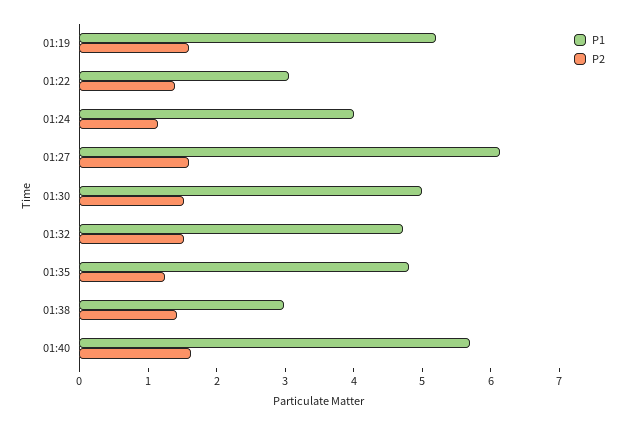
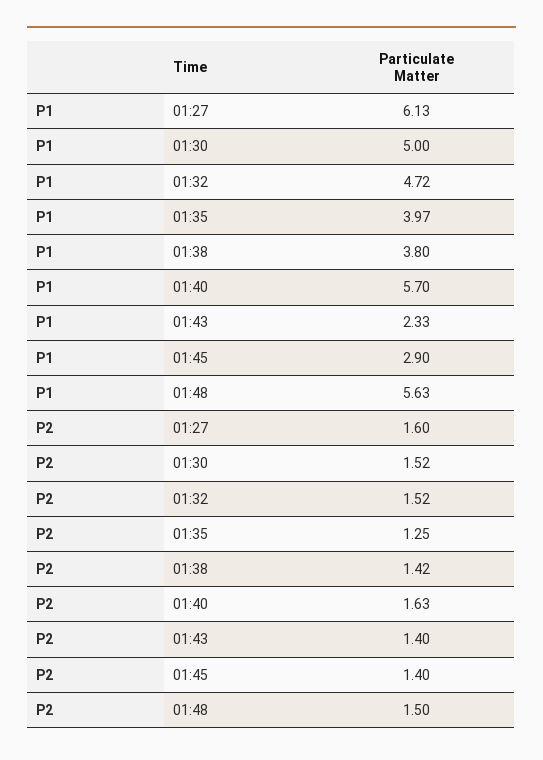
P1, 01:19: 5.2 -> none
P2, 01:19: 1.6 -> none
P1, 01:22: 3 -> none
P2, 01:22: 1.4 -> none
P1, 01:24: 4 -> none
P2, 01:24: 1.2 -> none
P1, 01:35: 4.8 -> 3.97
P1, 01:38: 3 -> 3.8
P1, 01:43: none -> 2.33
P1, 01:45: none -> 2.9
P1, 01:48: none -> 5.63
P2, 01:43: none -> 1.4
P2, 01:45: none -> 1.4
P2, 01:48: none -> 1.5

